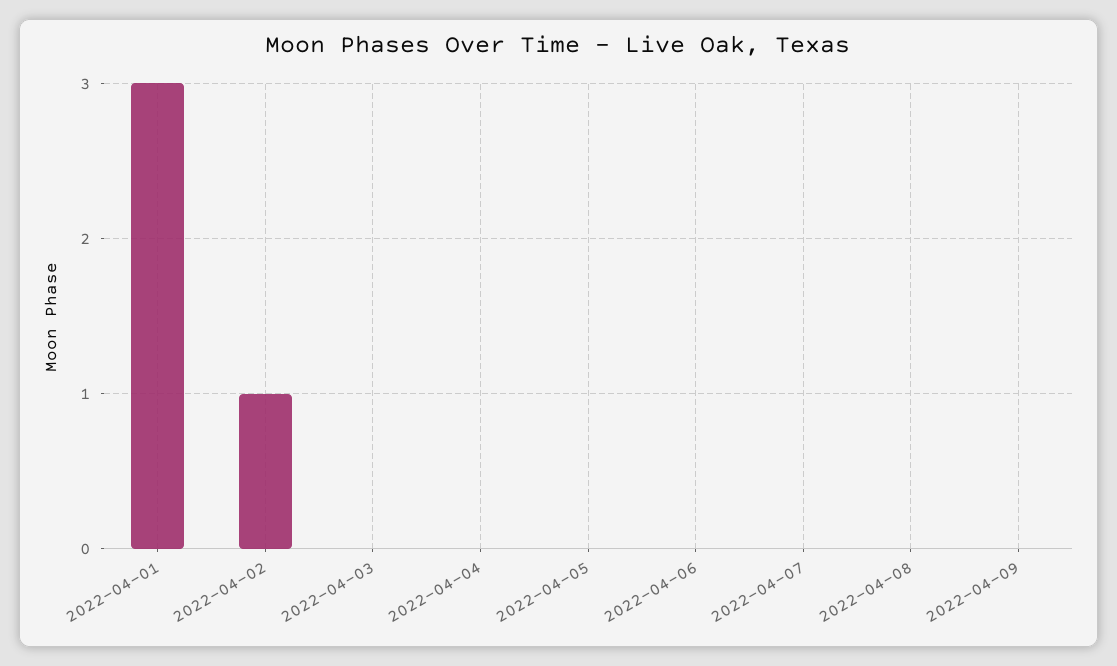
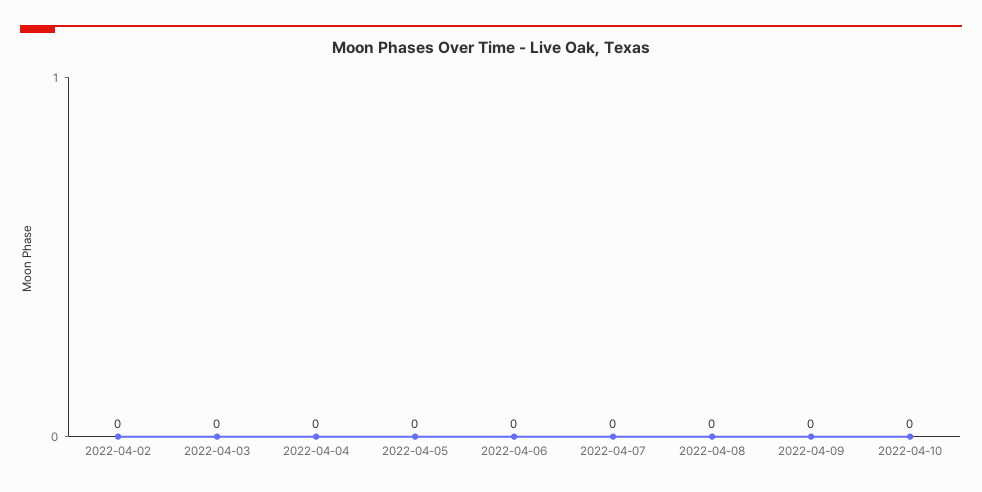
2022-04-01: 3 -> none
2022-04-02: 1 -> 0
2022-04-10: none -> 0

